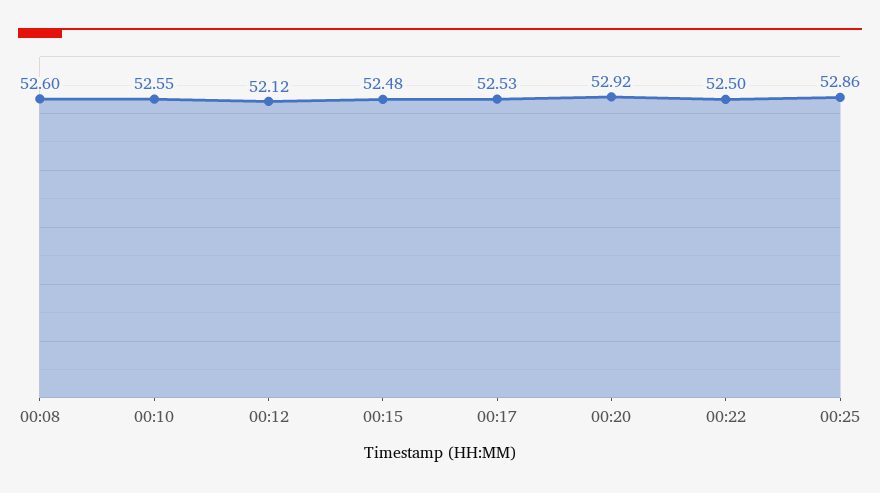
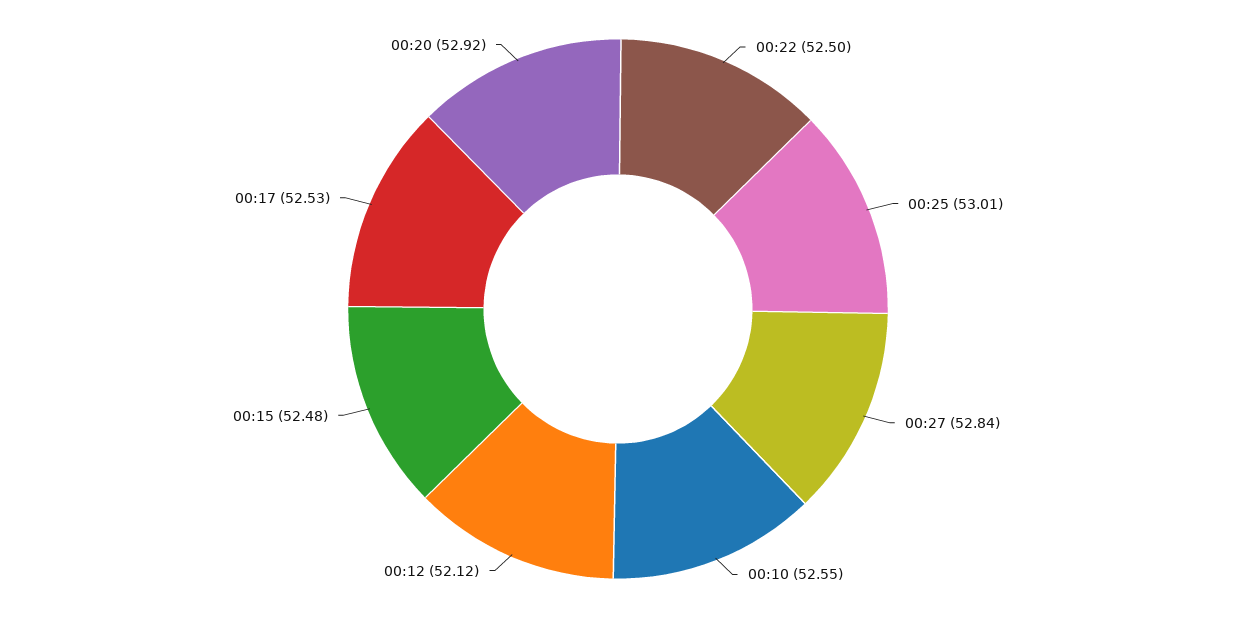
00:08: 52.6 -> none
00:25: 52.86 -> 53.01
00:27: none -> 52.84

